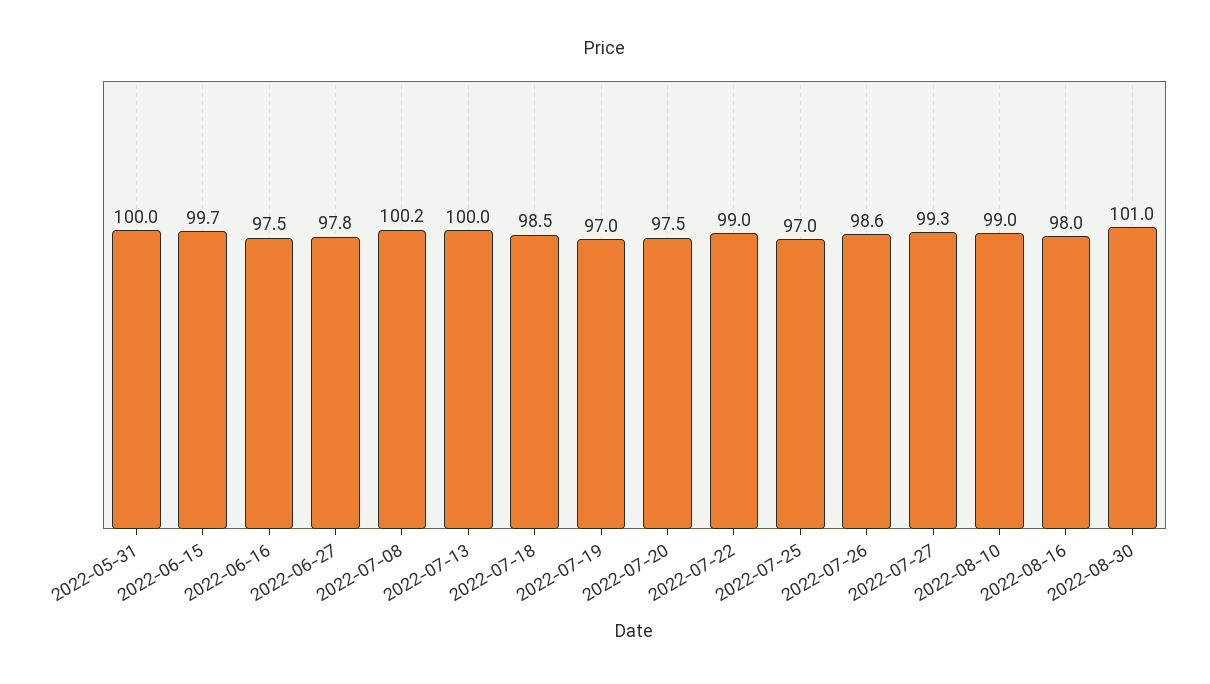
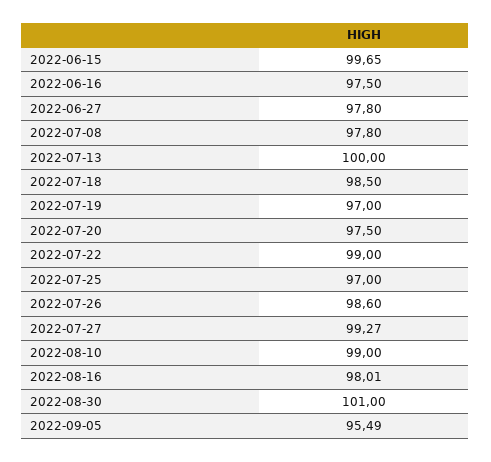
2022-05-31: 100 -> none
2022-07-08: 100.2 -> 97.8
2022-09-05: none -> 95.49

